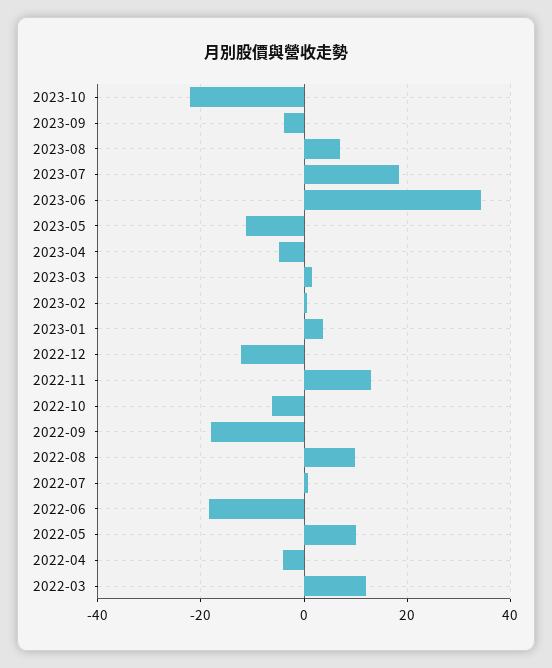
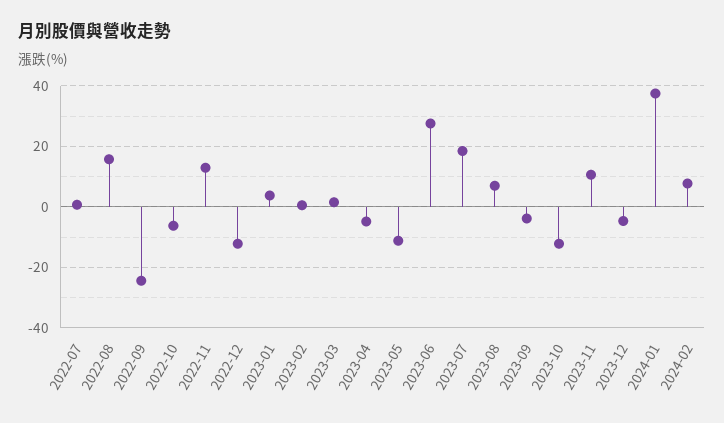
2023-10: -22 -> -12
2023-06: 34 -> 28
2022-09: -18 -> -24
2022-08: 10 -> 16
2022-06: -18 -> none
2022-05: 10 -> none
2022-04: -4 -> none
2022-03: 12 -> none
2023-11: none -> 10
2023-12: none -> -4
2024-01: none -> 38
2024-02: none -> 8

